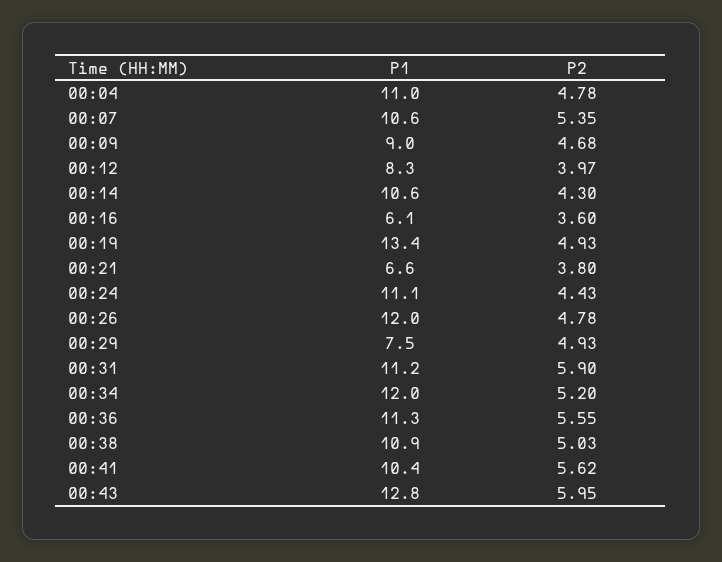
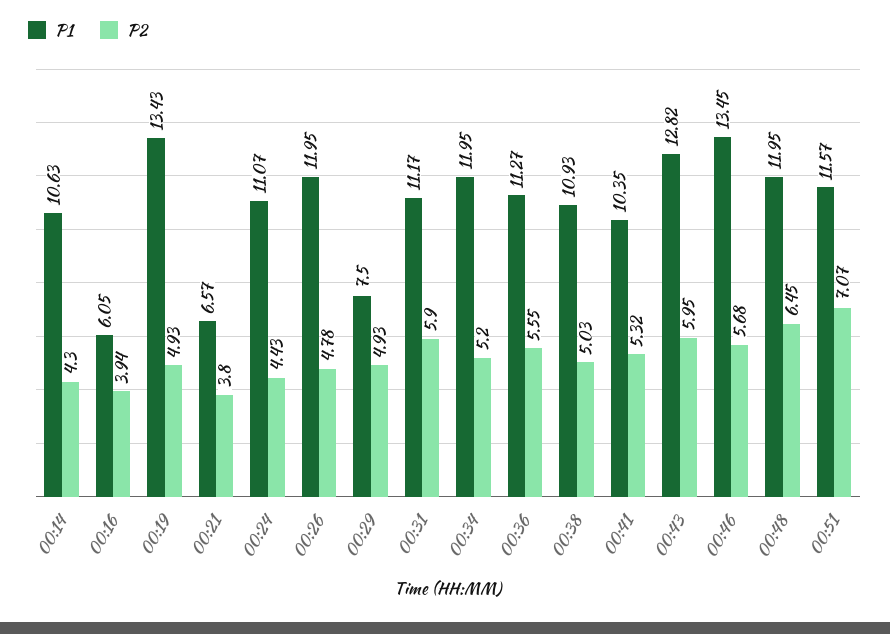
P1, 00:04: 11 -> none
P2, 00:04: 4.78 -> none
P1, 00:07: 10.6 -> none
P2, 00:07: 5.35 -> none
P1, 00:09: 9 -> none
P2, 00:09: 4.68 -> none
P1, 00:12: 8.3 -> none
P2, 00:12: 3.97 -> none
P2, 00:16: 3.6 -> 3.94
P2, 00:41: 5.62 -> 5.32
P1, 00:46: none -> 13.45
P2, 00:46: none -> 5.68
P1, 00:48: none -> 11.95
P2, 00:48: none -> 6.45
P1, 00:51: none -> 11.57
P2, 00:51: none -> 7.07

